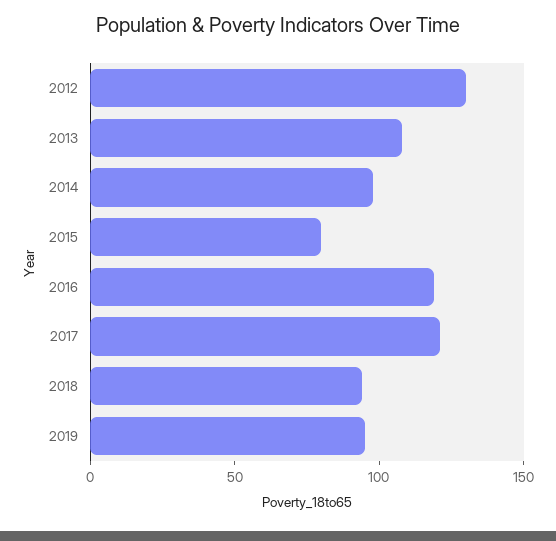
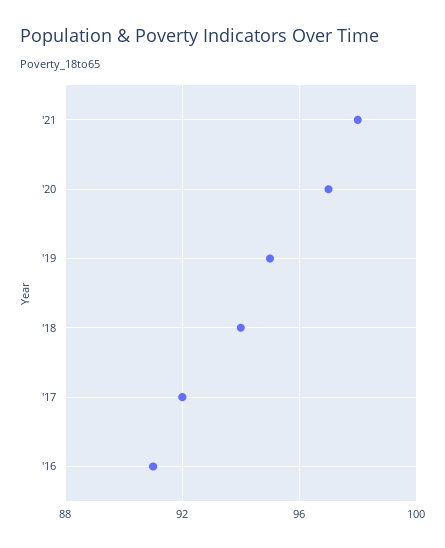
2012: 130 -> none
2013: 110 -> none
2014: 100 -> none
2015: 80 -> none
2016: 120 -> 91
2017: 120 -> 92
'21: none -> 98
'20: none -> 97

